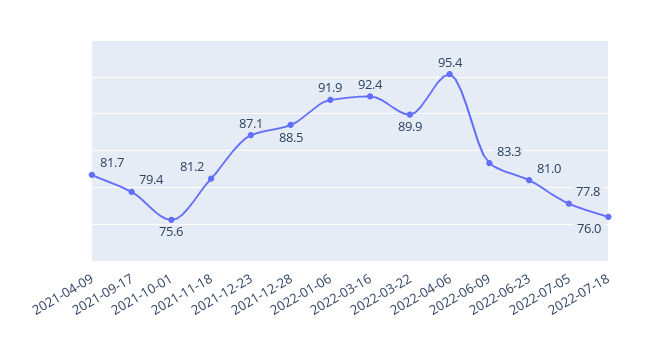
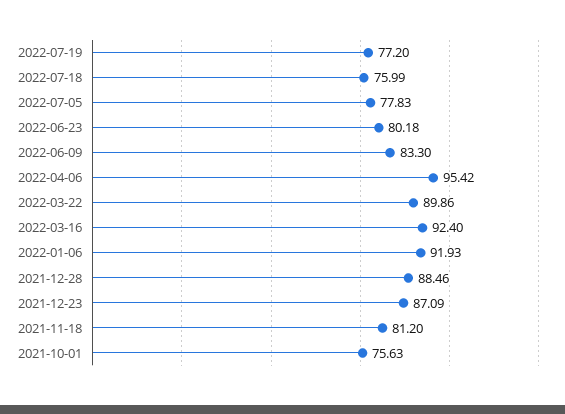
2021-04-09: 81.7 -> none
2021-09-17: 79.4 -> none
2022-06-23: 81 -> 80.18
2022-07-19: none -> 77.2

